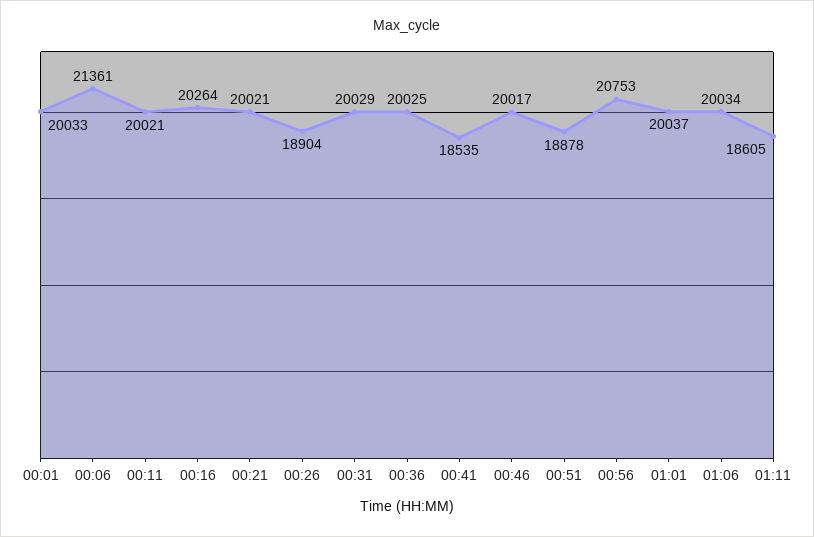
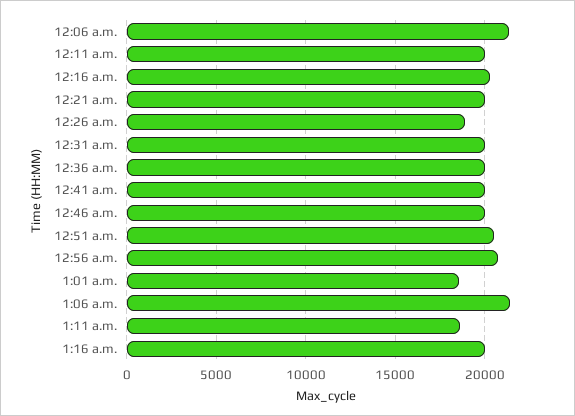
00:01: 20033 -> none
00:41: 18535 -> 20000
00:51: 18878 -> 20500
01:01: 20037 -> 18500
01:06: 20034 -> 21500
1:16 a.m.: none -> 20000

